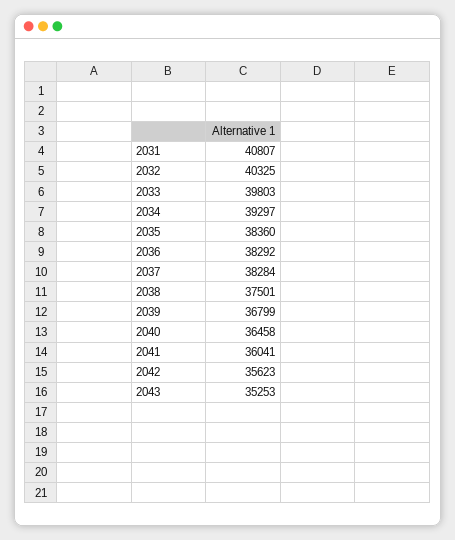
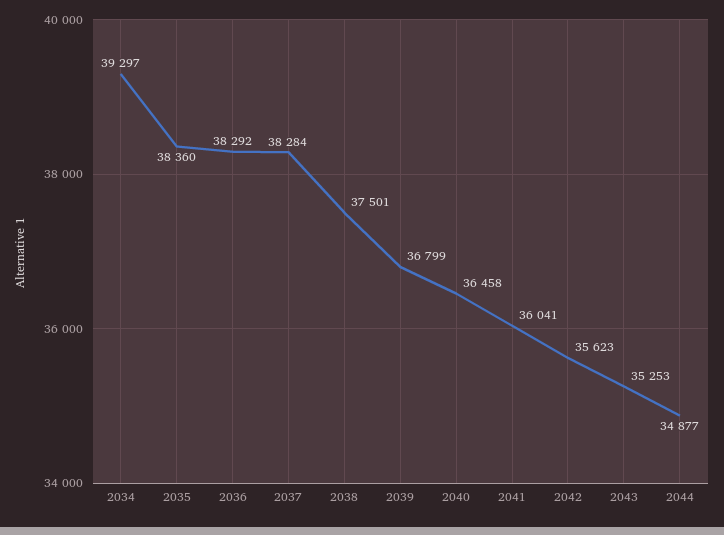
2031: 40807 -> none
2032: 40325 -> none
2033: 39803 -> none
2044: none -> 34877

